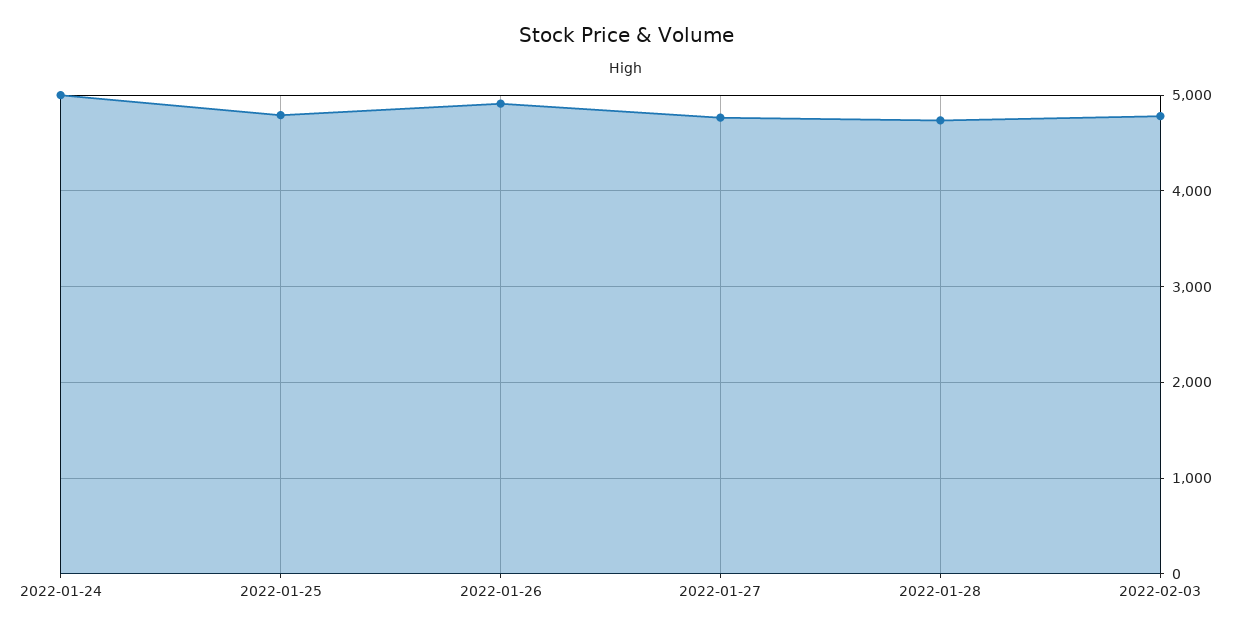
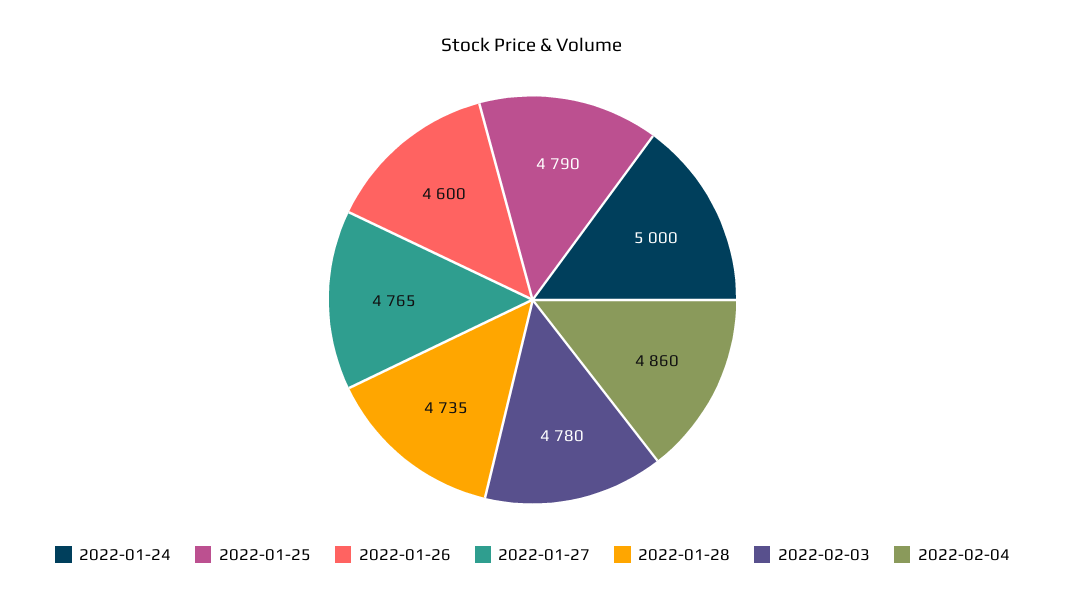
2022-01-26: 4900 -> 4600
2022-02-04: none -> 4860

